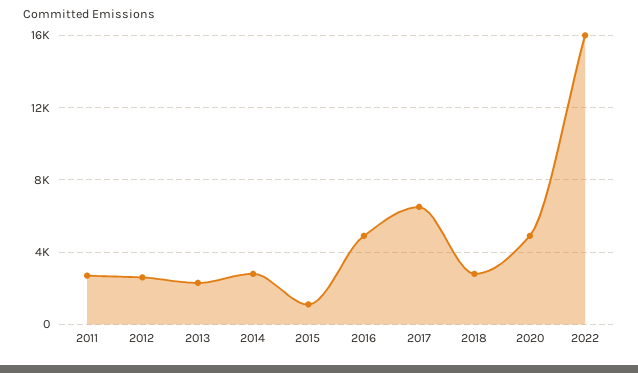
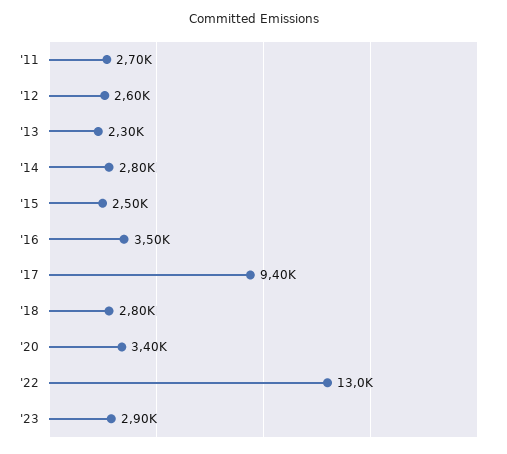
2015: 1000 -> 2500
2016: 5000 -> 3500
2017: 6500 -> 9400
2020: 5000 -> 3400
2022: 16000 -> 13000
'23: none -> 2900

